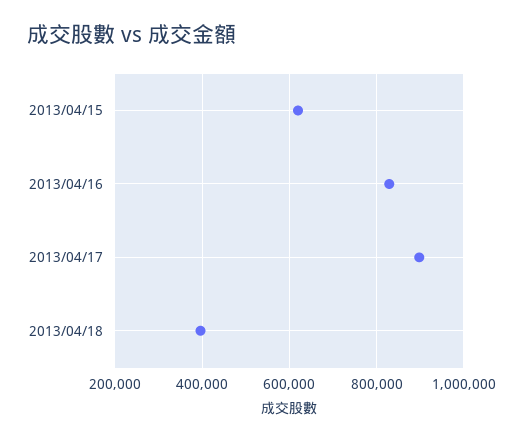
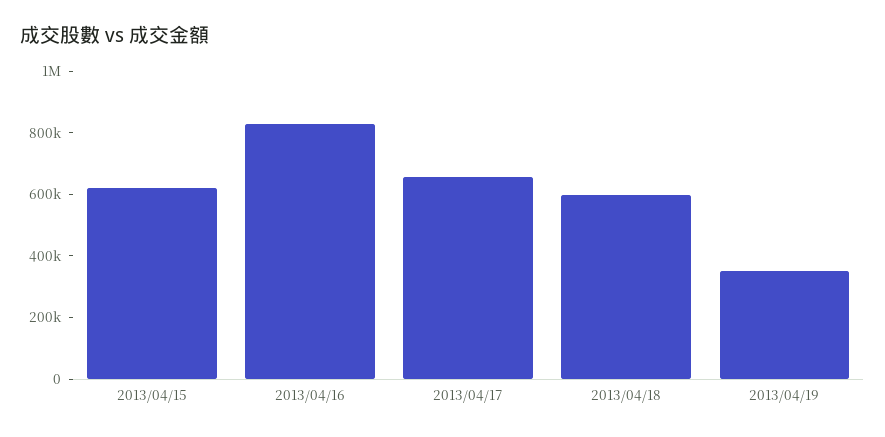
2013/04/17: 900000 -> 650000
2013/04/18: 400000 -> 600000
2013/04/19: none -> 350000

